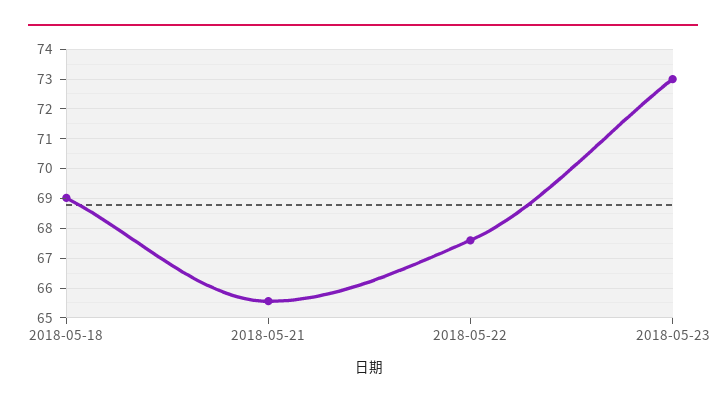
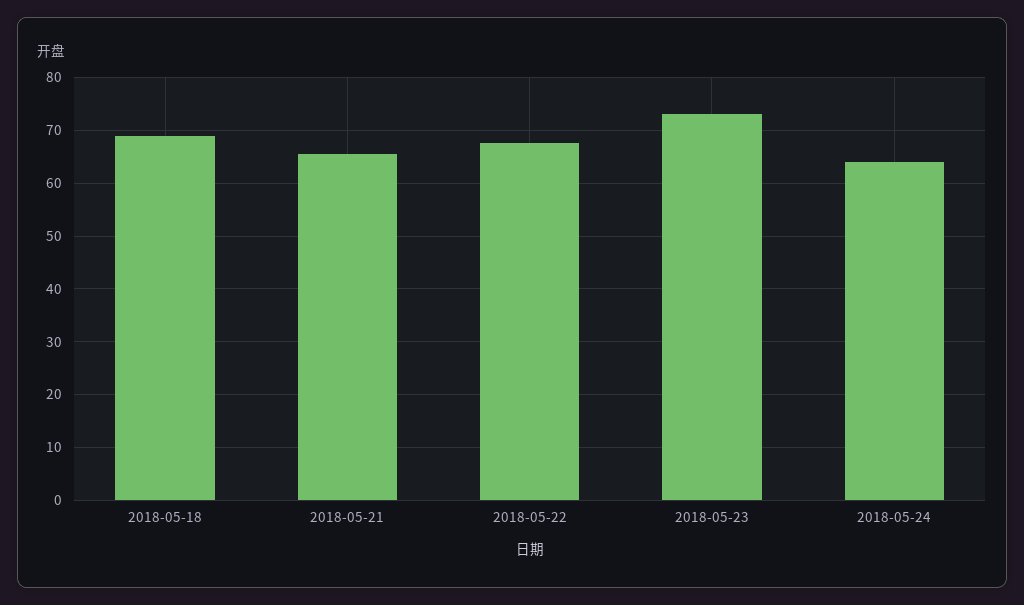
2018-05-24: none -> 64

